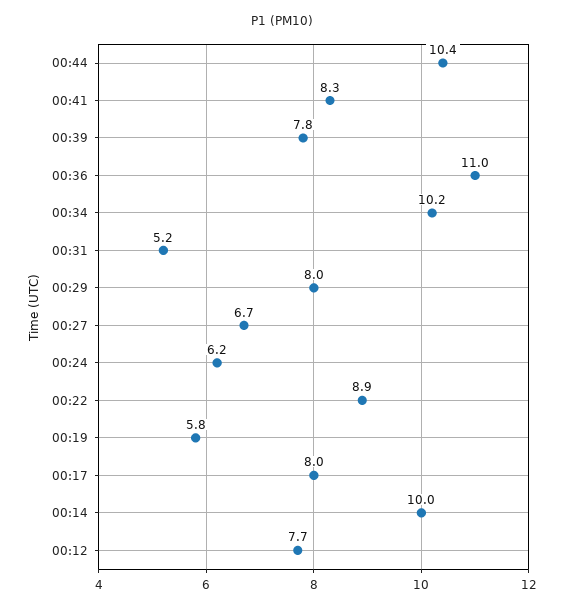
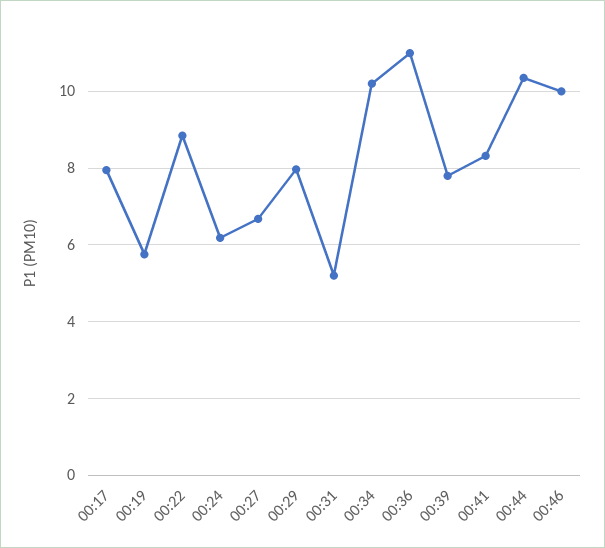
00:14: 10 -> none
00:12: 7.7 -> none
00:46: none -> 10

